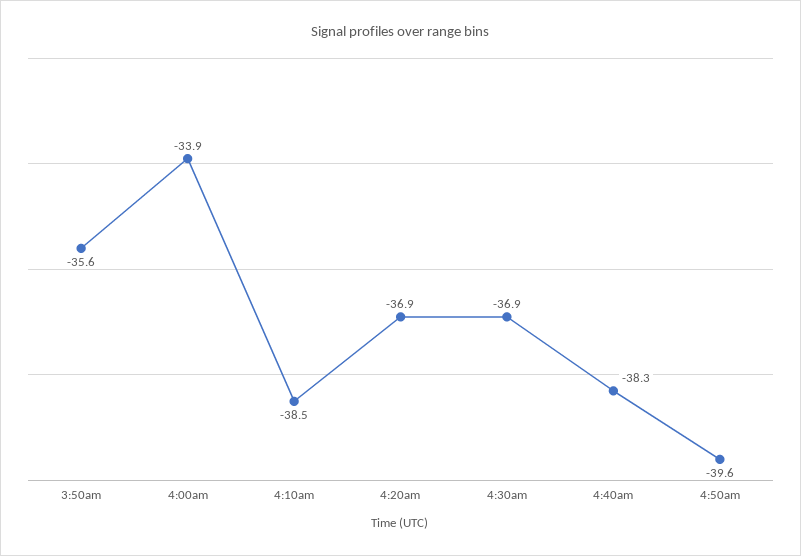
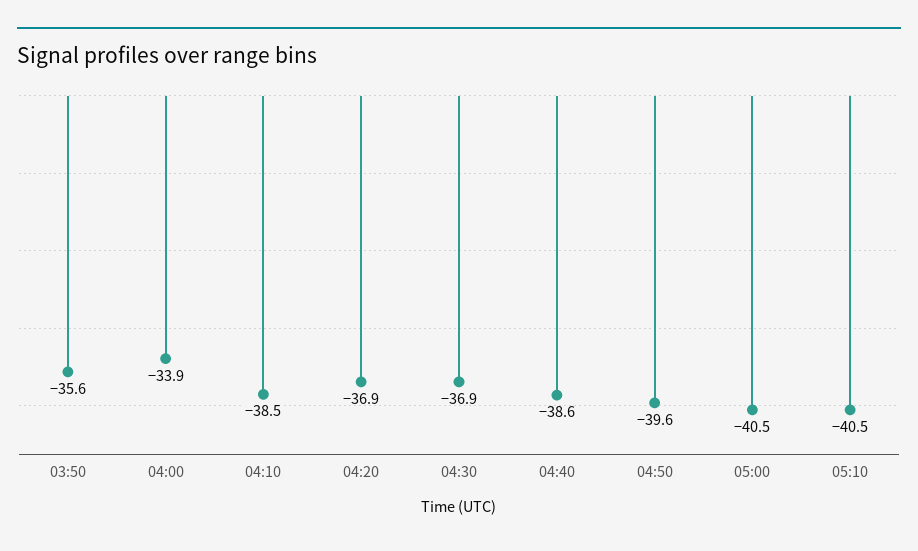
4:40am: -38.3 -> -38.6
05:00: none -> -40.5
05:10: none -> -40.5

